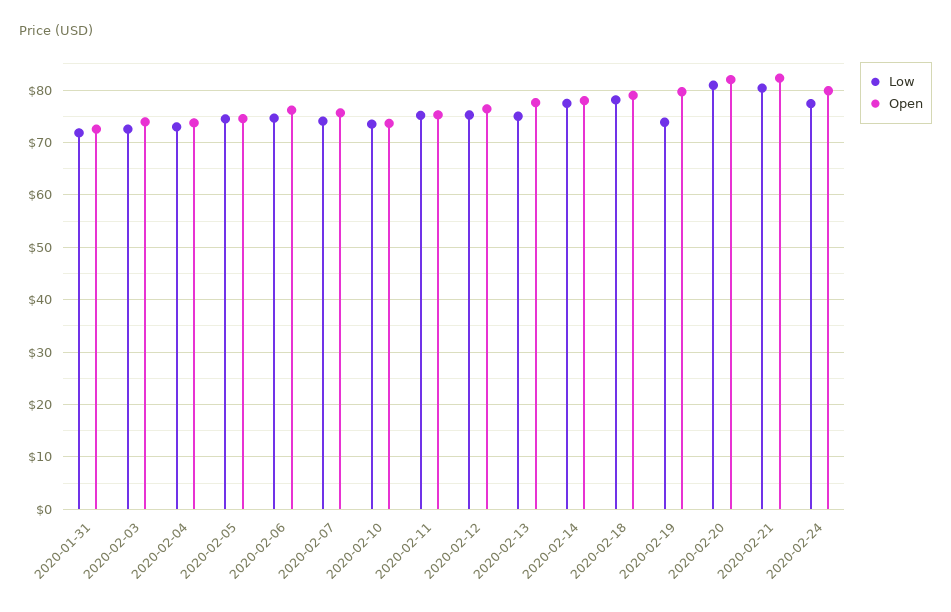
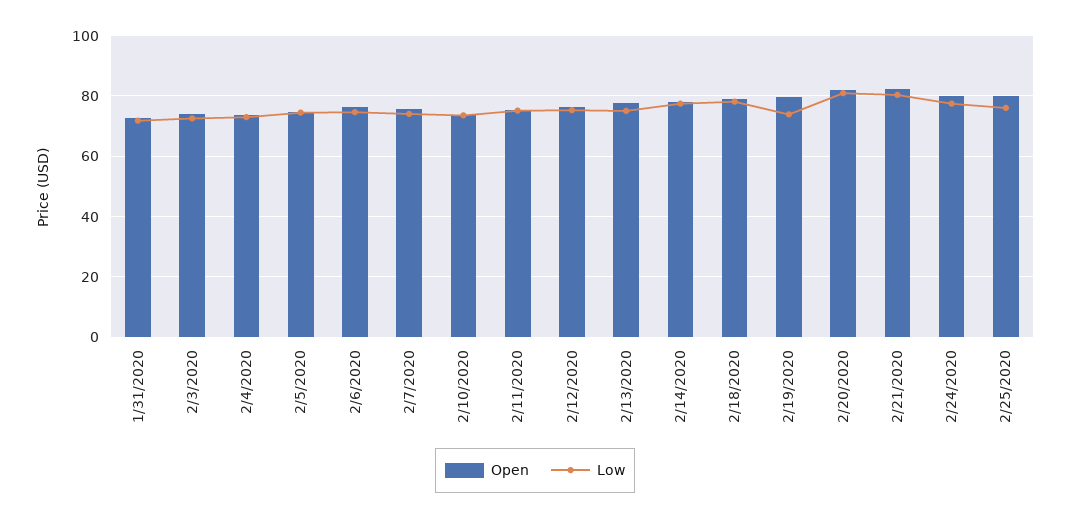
Open, 2/25/2020: none -> 80
Low, 2/25/2020: none -> 76

